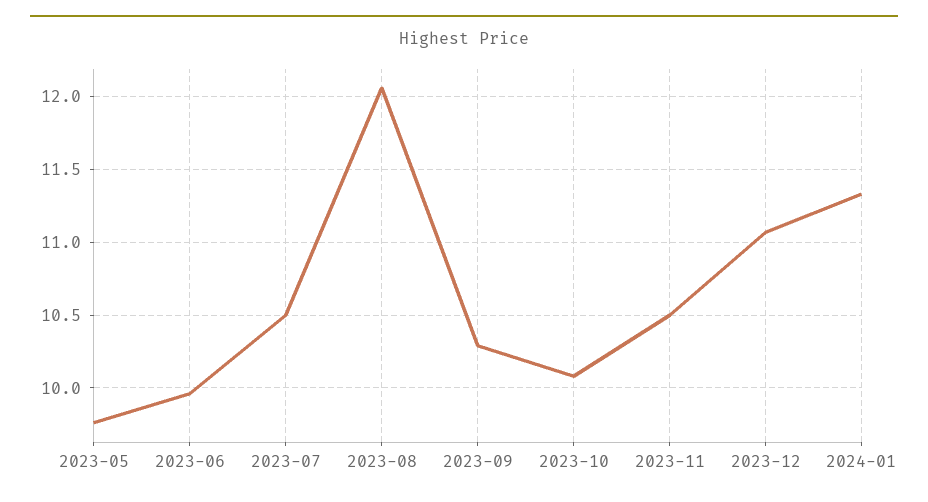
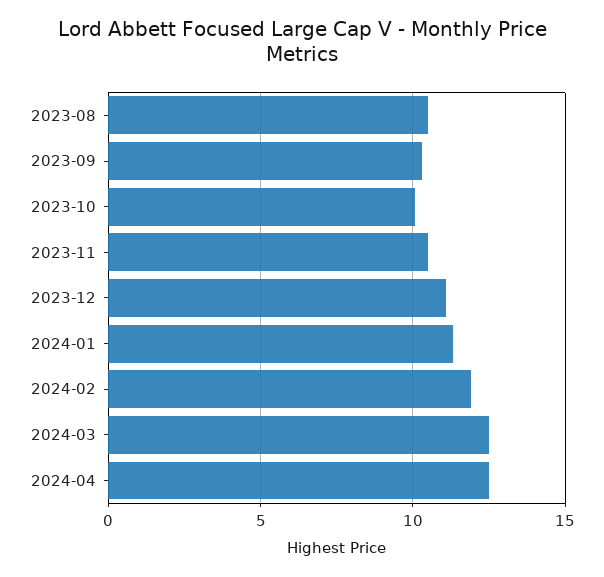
2023-05: 9.75 -> none
2023-06: 9.95 -> none
2023-07: 10.5 -> none
2023-08: 12.05 -> 10.5
2024-02: none -> 12
2024-03: none -> 12.5
2024-04: none -> 12.5

